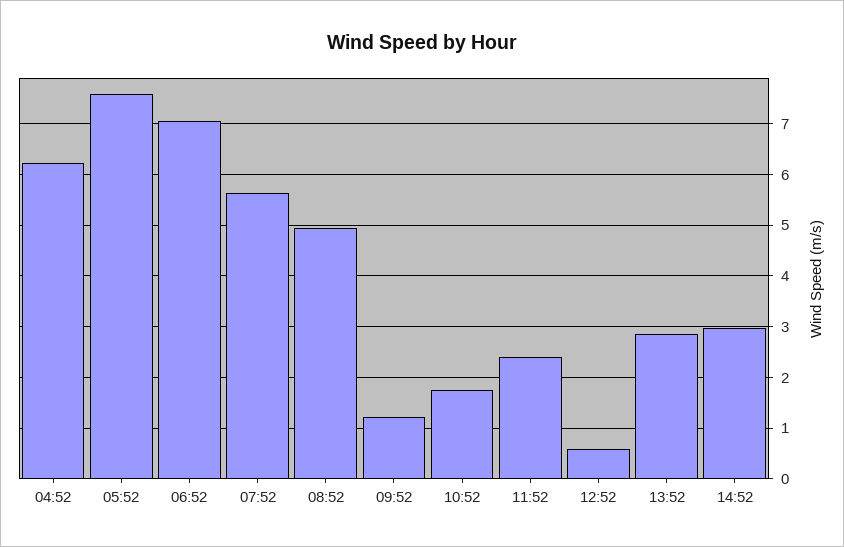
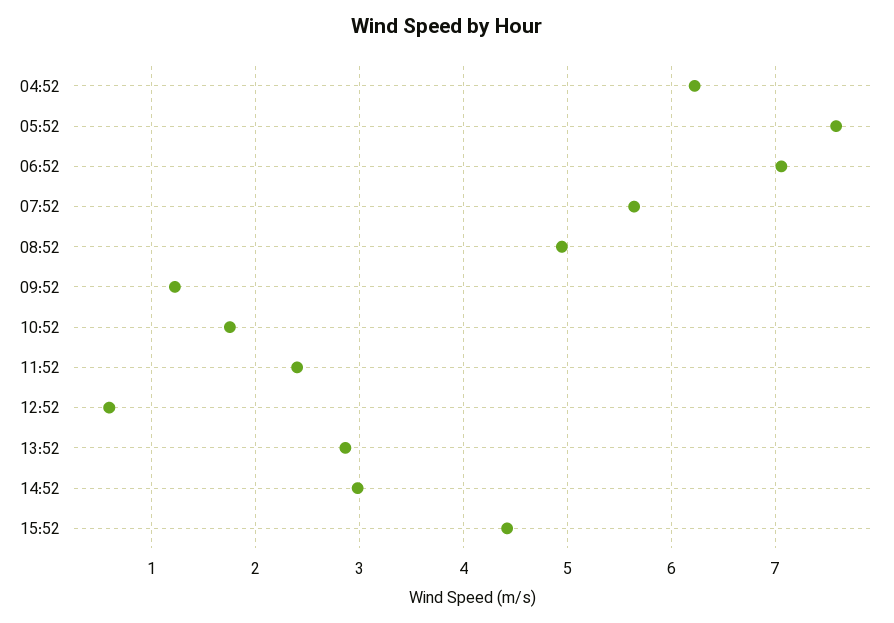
15:52: none -> 4.4

